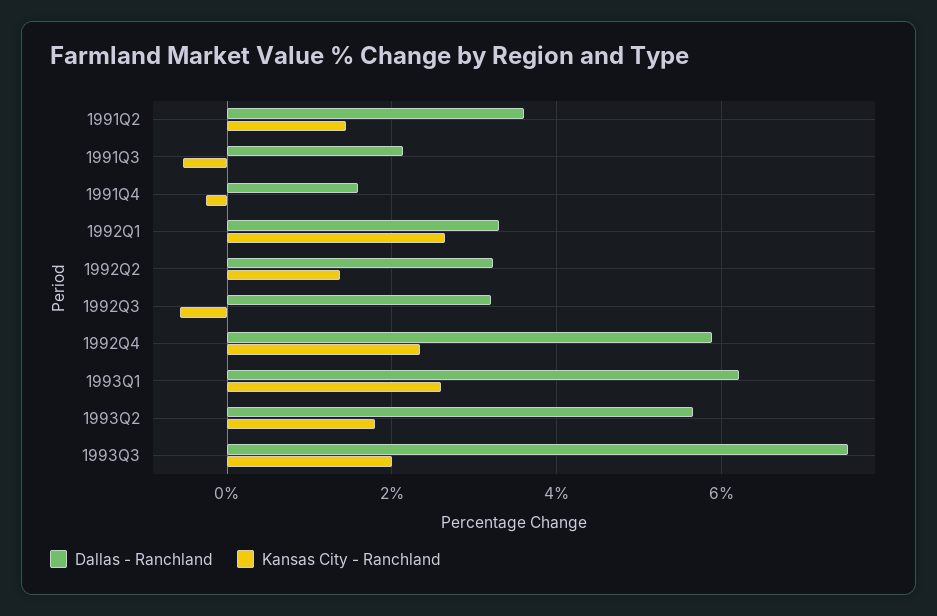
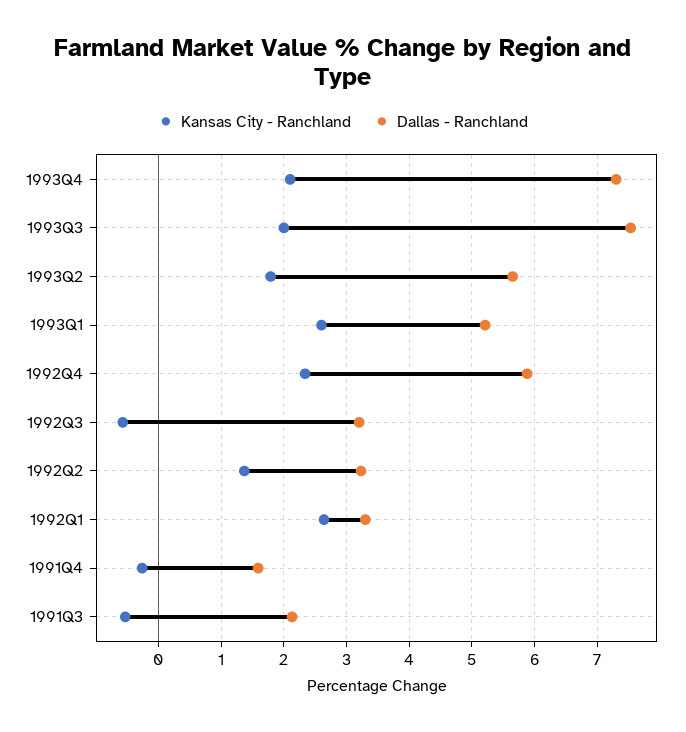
Dallas - Ranchland, 1991Q2: 3.6 -> none
Kansas City - Ranchland, 1991Q2: 1.4 -> none
Dallas - Ranchland, 1993Q1: 6.2 -> 5.2
Kansas City - Ranchland, 1993Q4: none -> 2.1
Dallas - Ranchland, 1993Q4: none -> 7.3

